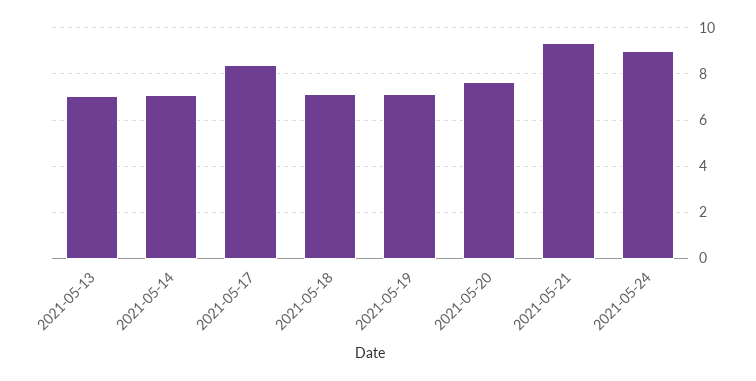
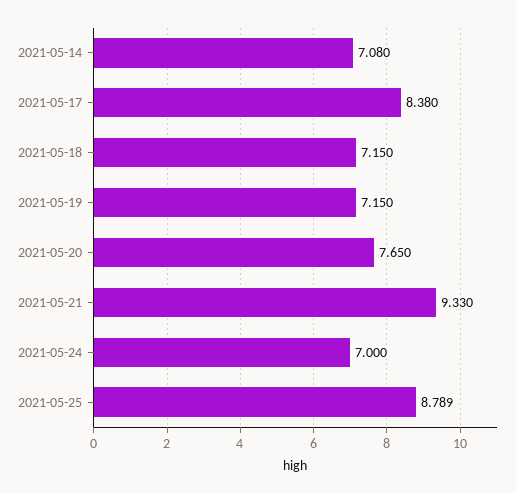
2021-05-13: 7 -> none
2021-05-24: 9 -> 7
2021-05-25: none -> 8.789

